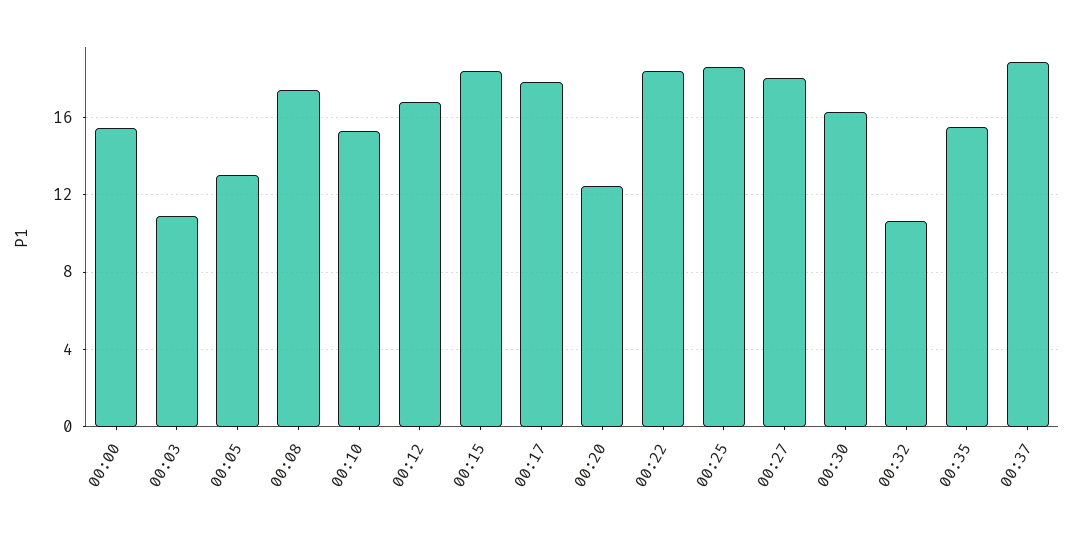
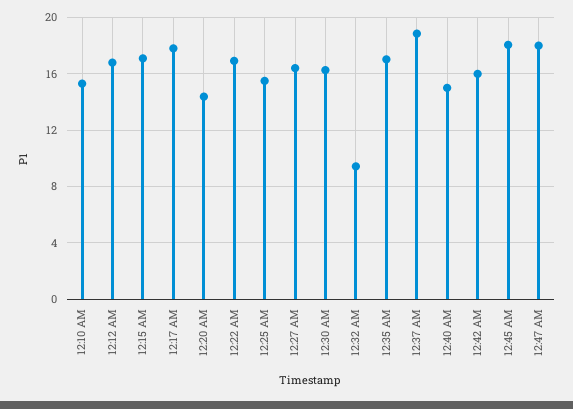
00:00: 15.5 -> none
00:03: 11 -> none
00:05: 13 -> none
00:08: 17.5 -> none
00:15: 18.5 -> 17
00:20: 12.5 -> 14.5
00:22: 18.5 -> 17
00:25: 18.5 -> 15.5
00:27: 18 -> 16.5
00:32: 10.5 -> 9.5
00:35: 15.5 -> 17
12:40 AM: none -> 15
12:42 AM: none -> 16
12:45 AM: none -> 18
12:47 AM: none -> 18

